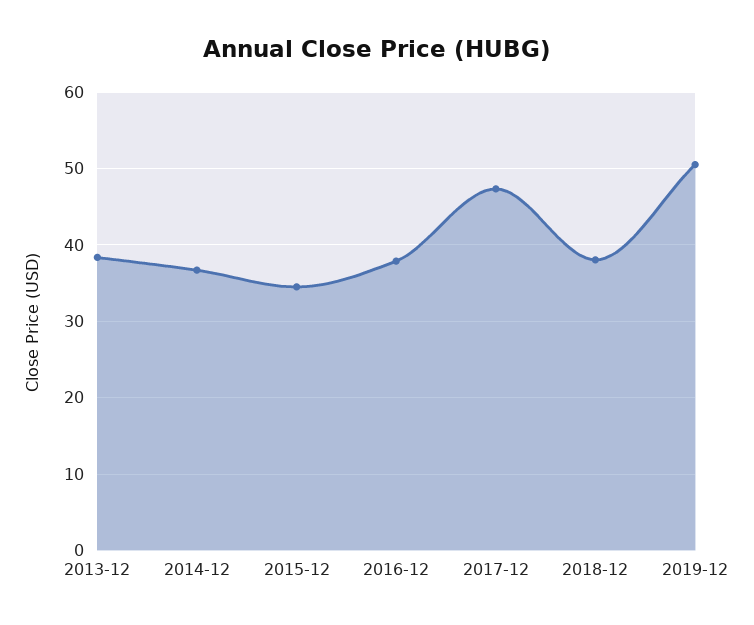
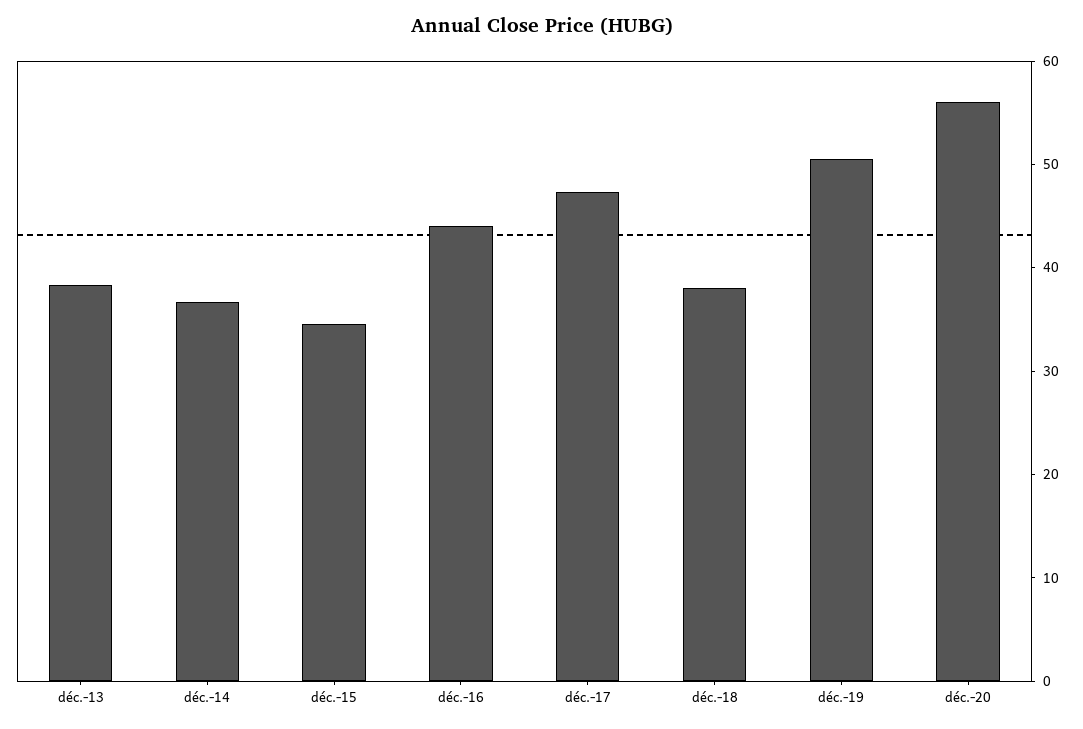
2016-12: 38 -> 44
déc.-20: none -> 56

